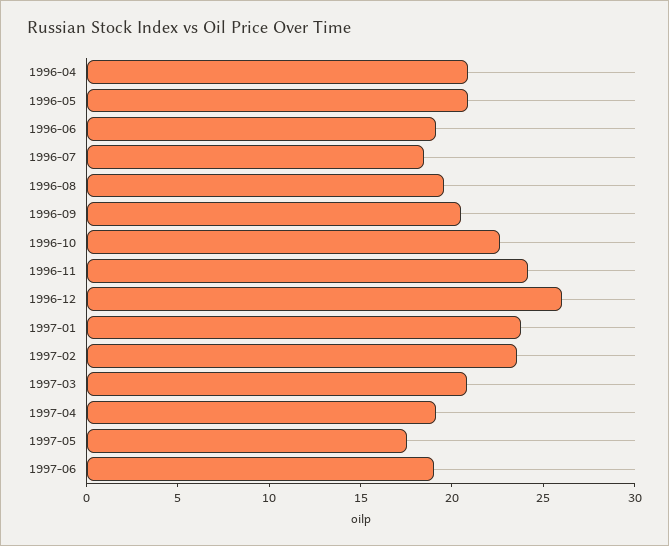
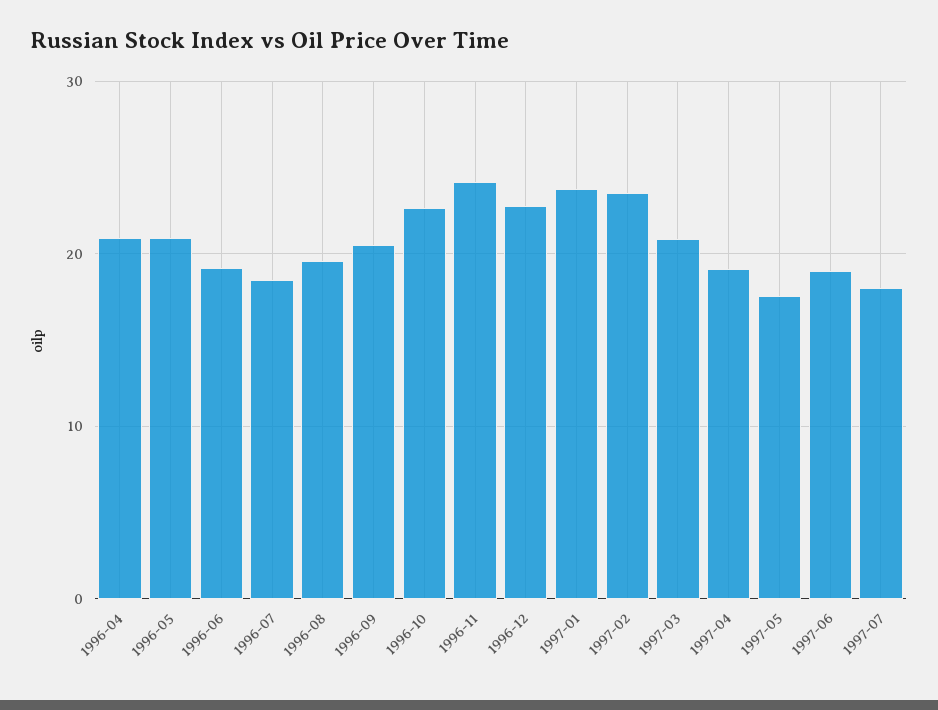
1996-12: 26 -> 23
1997-07: none -> 18

